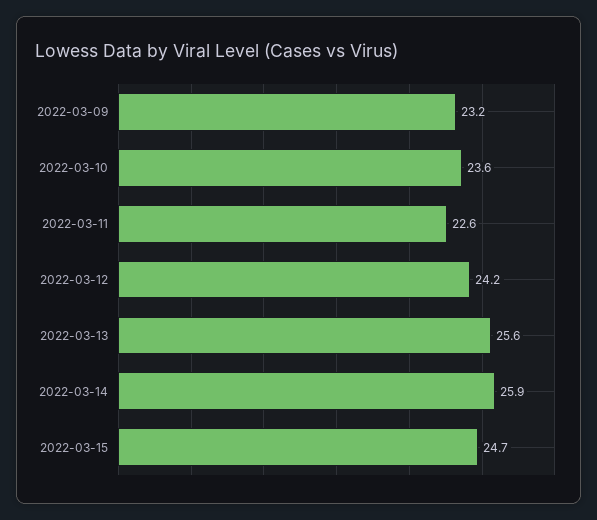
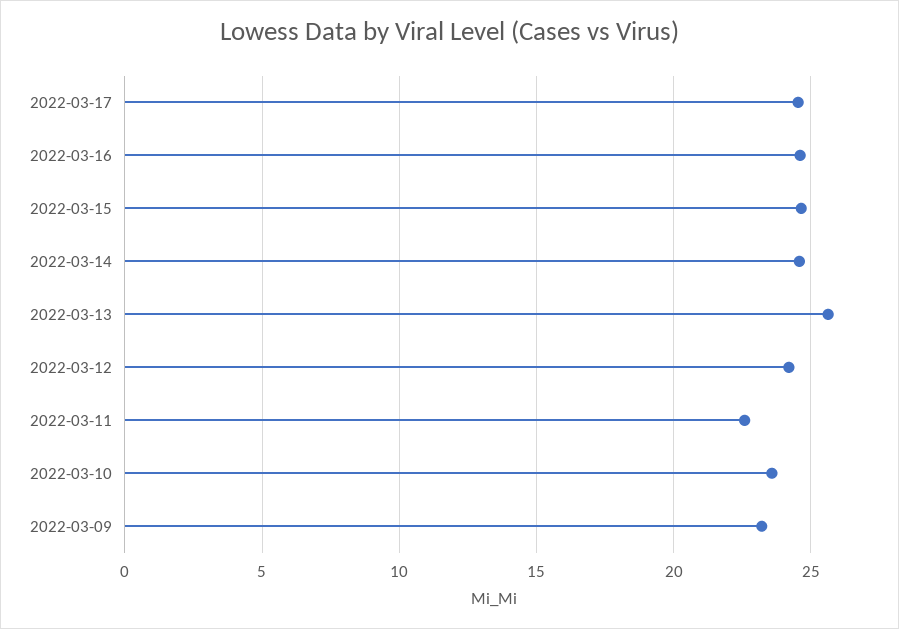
2022-03-14: 25.9 -> 24.5
2022-03-17: none -> 24.5
2022-03-16: none -> 24.5

